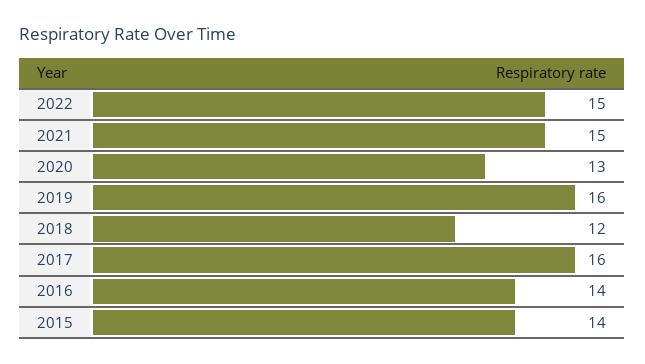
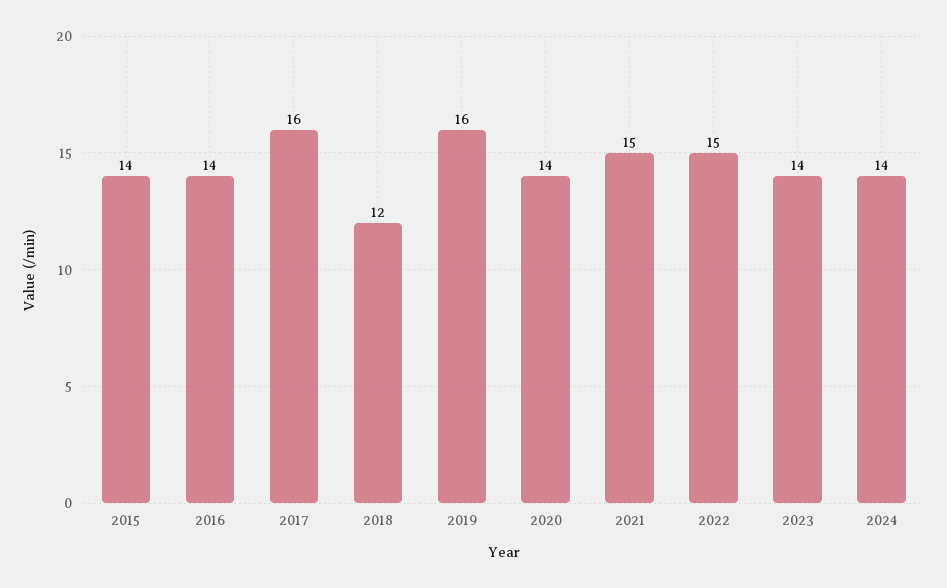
2020: 13 -> 14
2023: none -> 14
2024: none -> 14

